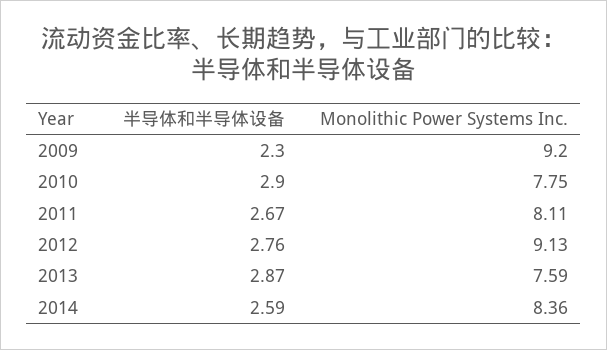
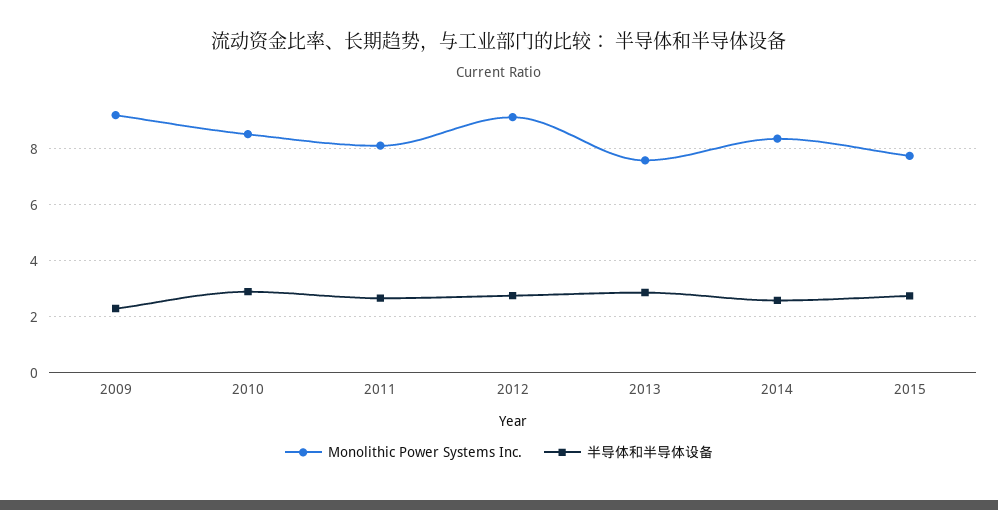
Monolithic Power Systems Inc., 2010: 7.75 -> 8.5
Monolithic Power Systems Inc., 2015: none -> 7.75
半导体和半导体设备, 2015: none -> 2.75

